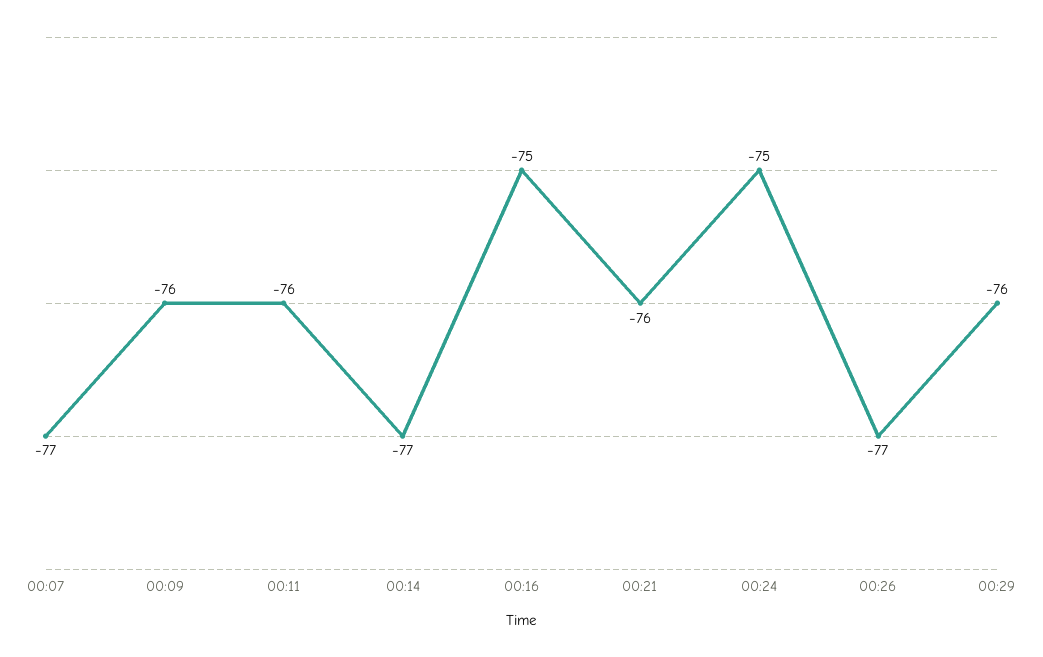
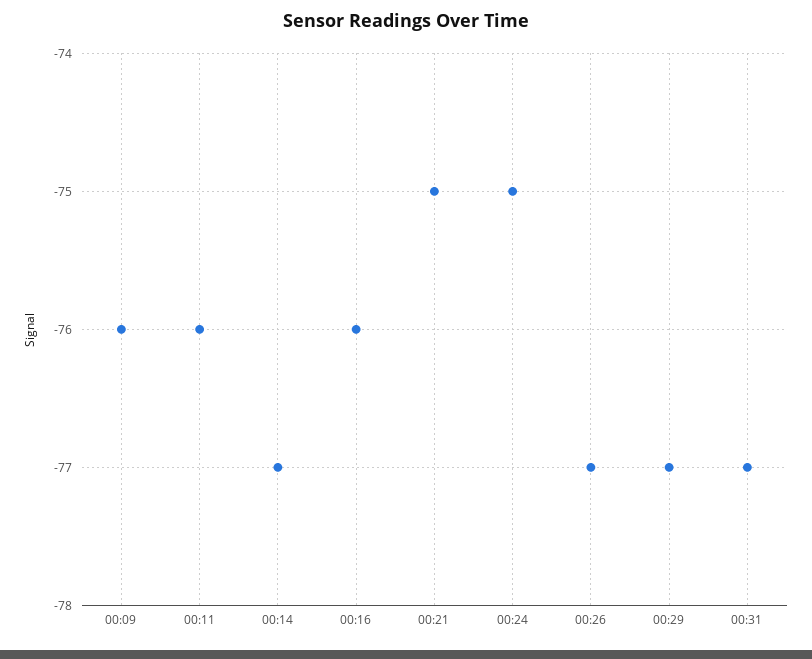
00:07: -77 -> none
00:16: -75 -> -76
00:21: -76 -> -75
00:29: -76 -> -77
00:31: none -> -77

